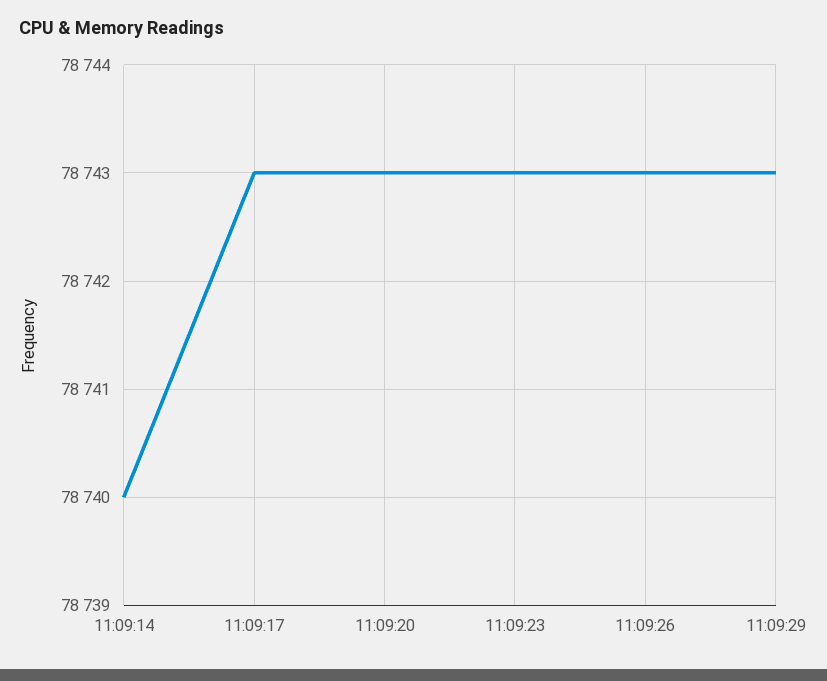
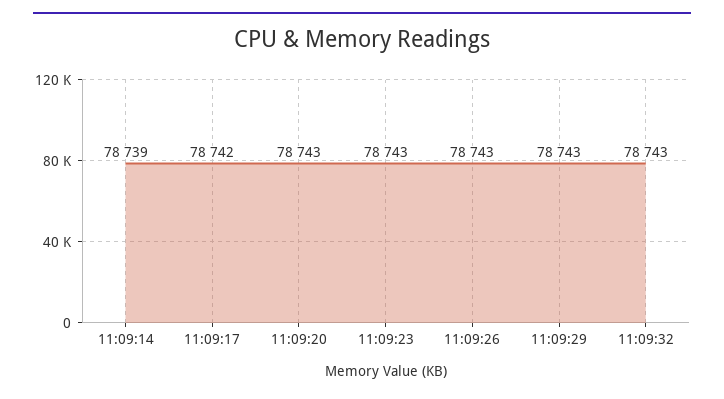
11:09:14: 78740 -> 78739
11:09:17: 78743 -> 78742
11:09:32: none -> 78743

